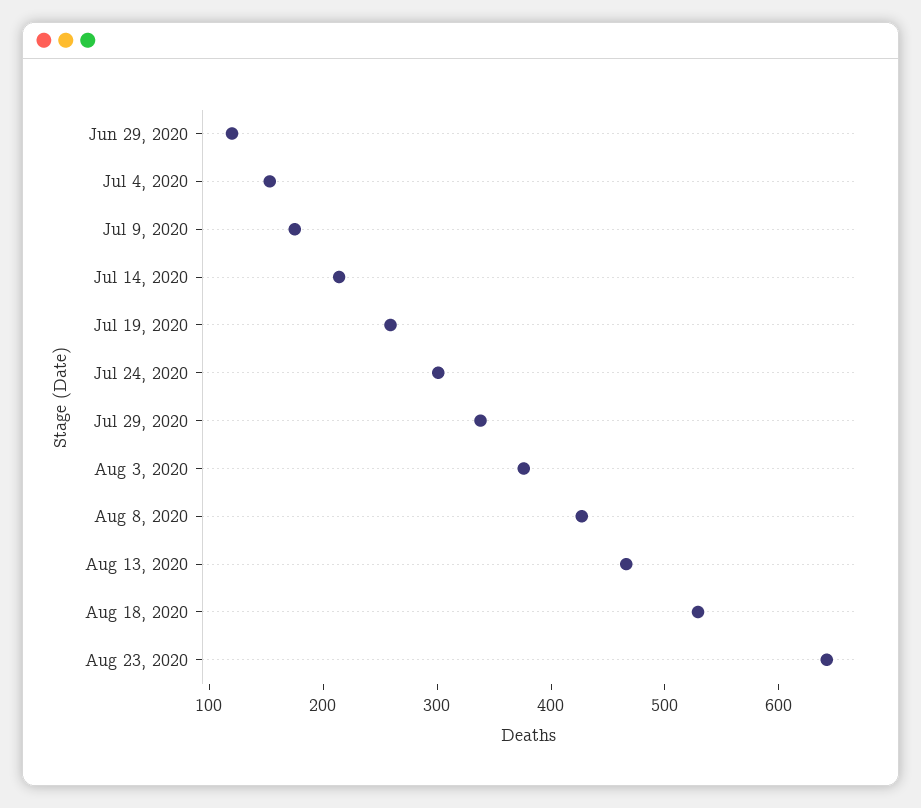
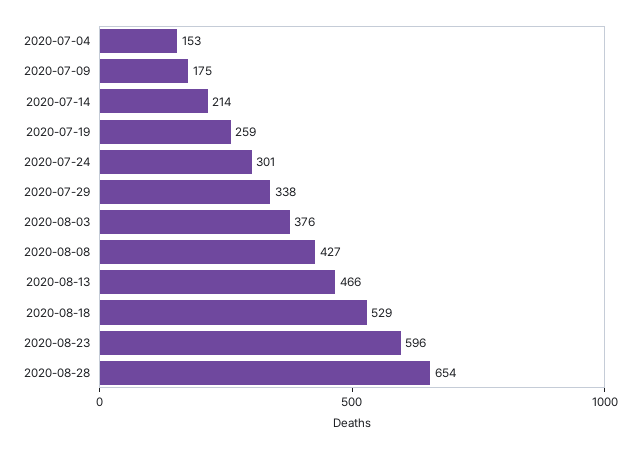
Jun 29, 2020: 120 -> none
Aug 23, 2020: 640 -> 596
2020-08-28: none -> 654

